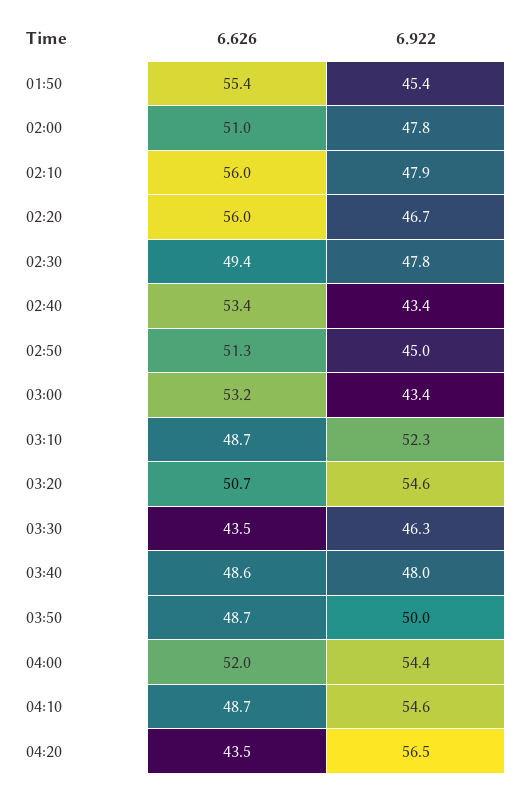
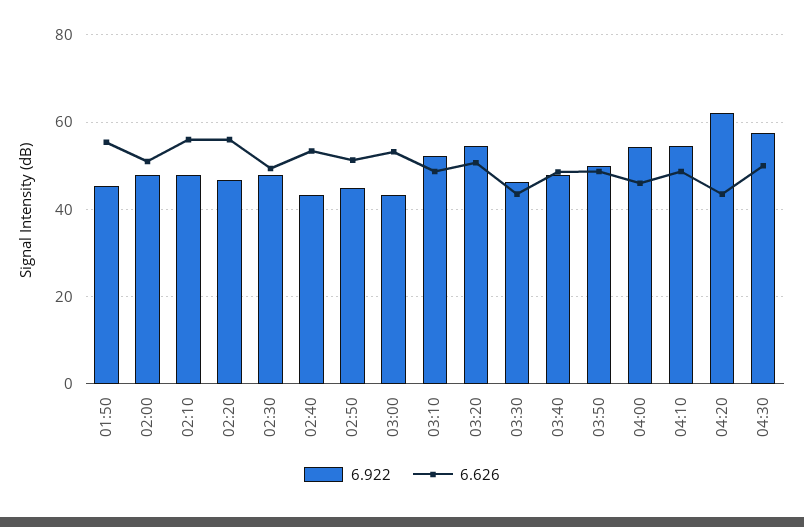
6.626, 04:00: 52 -> 46
6.922, 04:20: 56.5 -> 62
6.922, 04:30: none -> 58
6.626, 04:30: none -> 50

